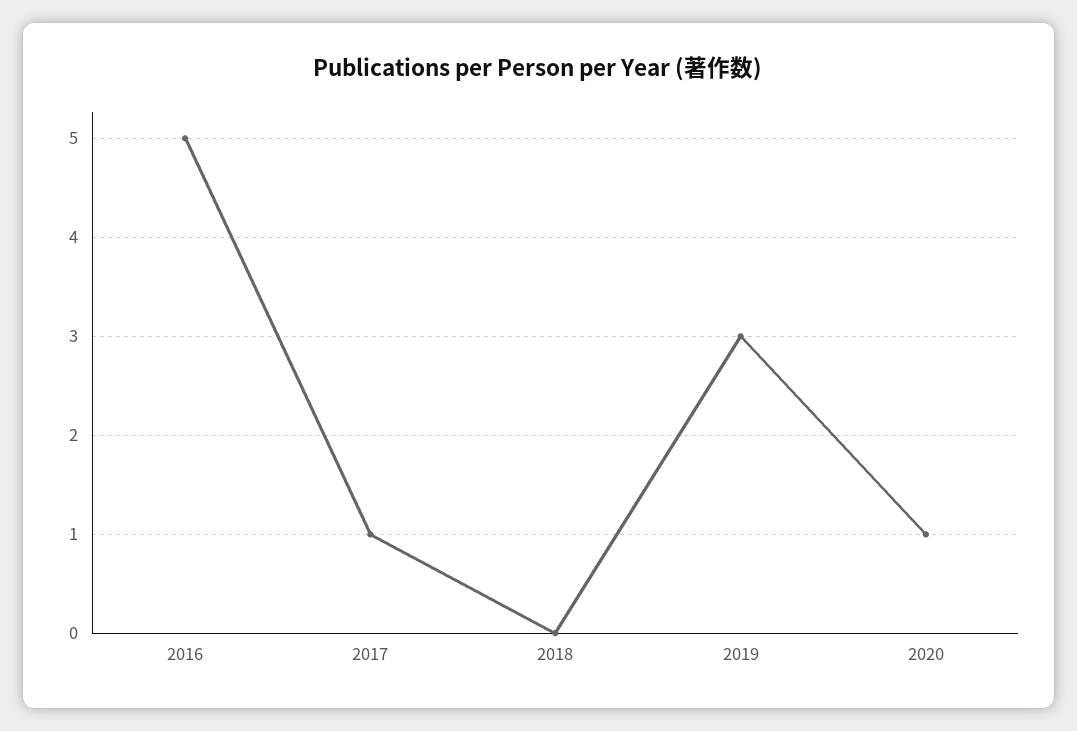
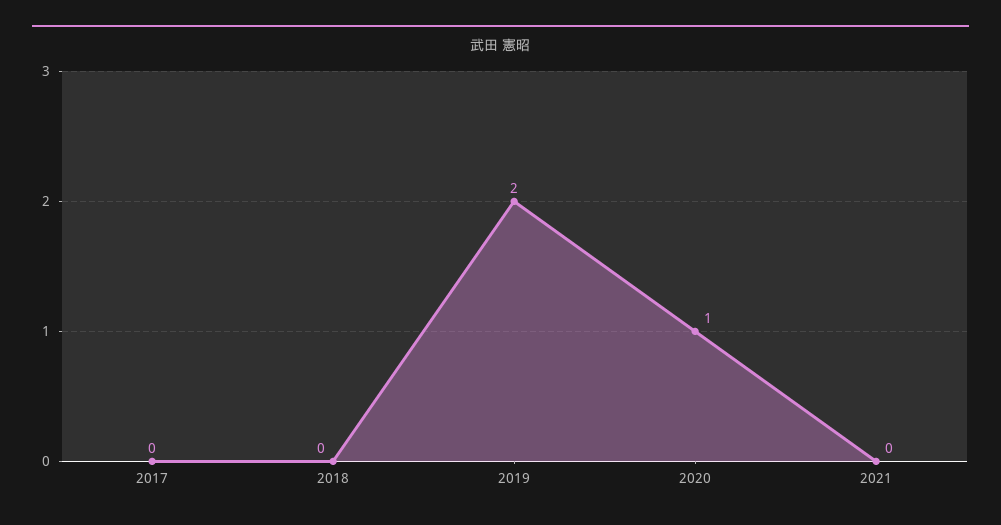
2016: 5 -> none
2017: 1 -> 0
2019: 3 -> 2
2021: none -> 0

